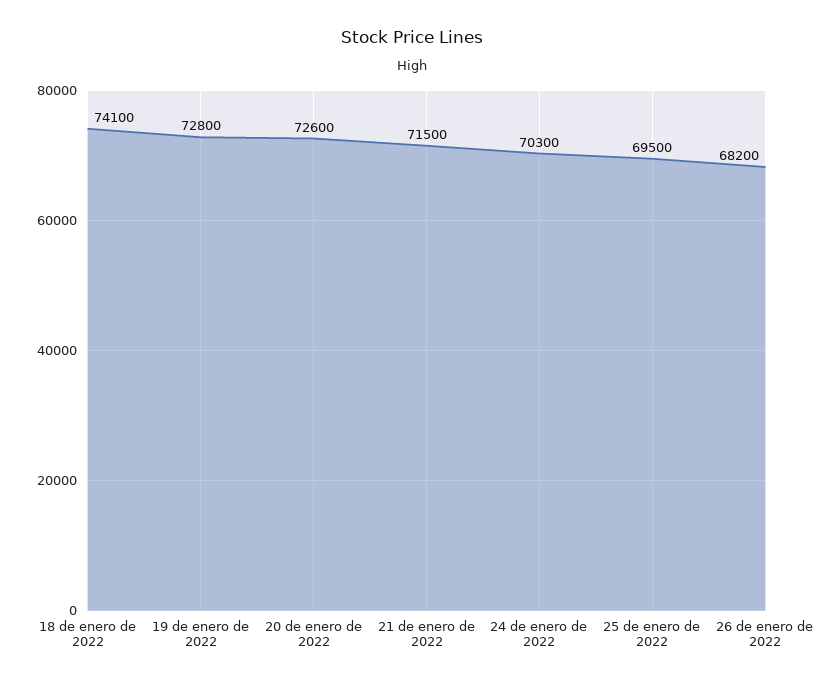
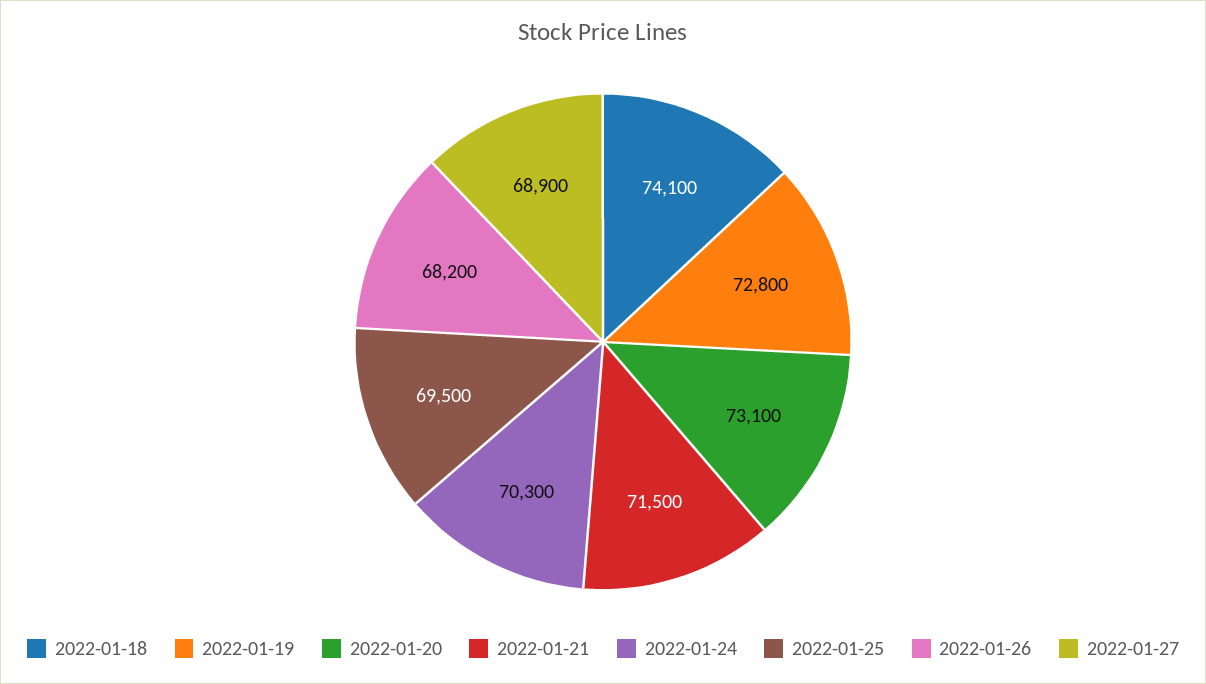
20 de enero de 2022: 72600 -> 73100
2022-01-27: none -> 68900

